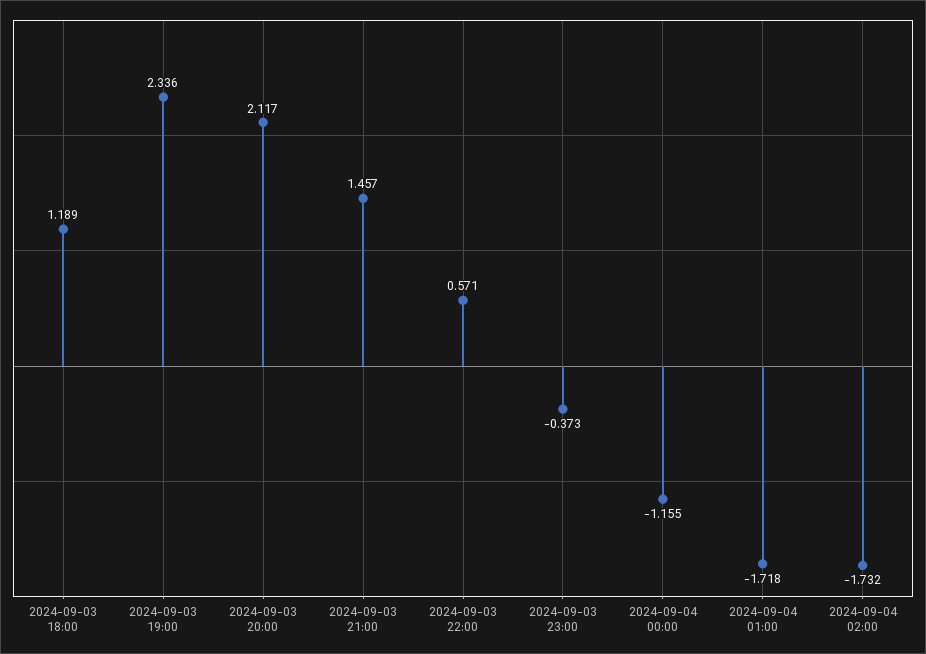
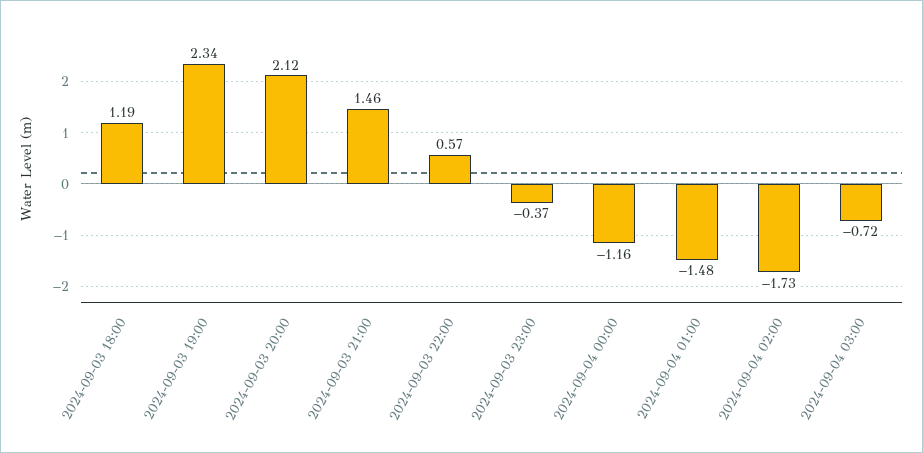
2024-09-04 01:00: -1.718 -> -1.48
2024-09-04 03:00: none -> -0.72

